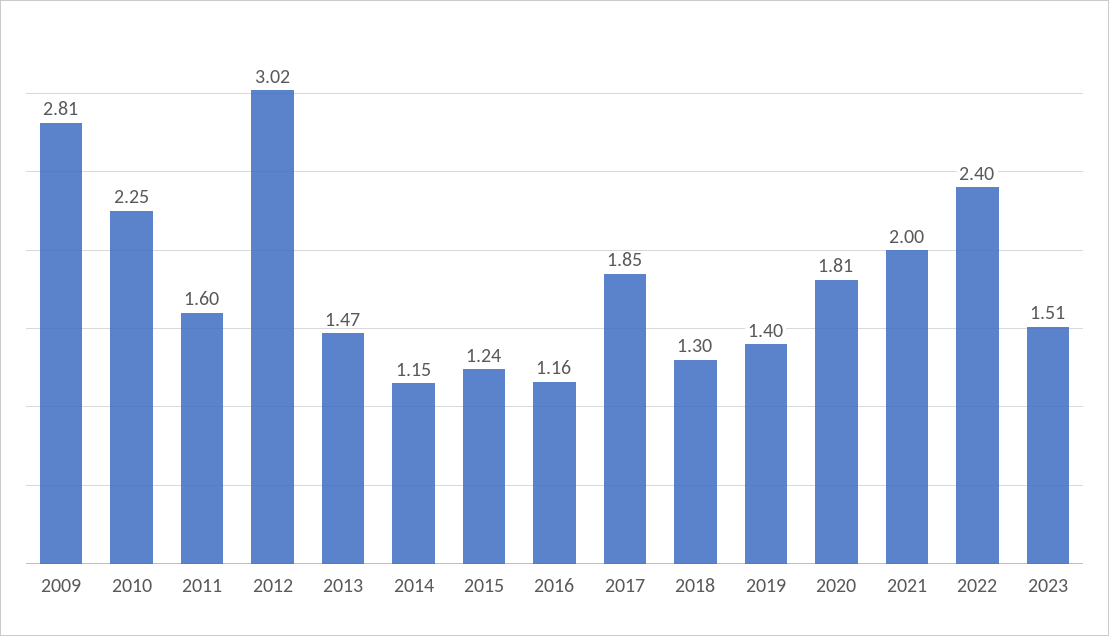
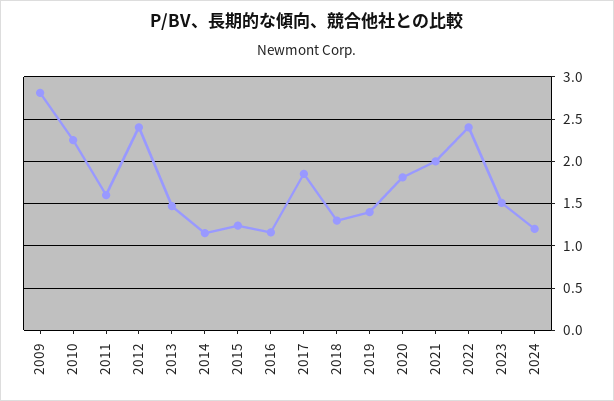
2012: 3.02 -> 2.4
2024: none -> 1.2

